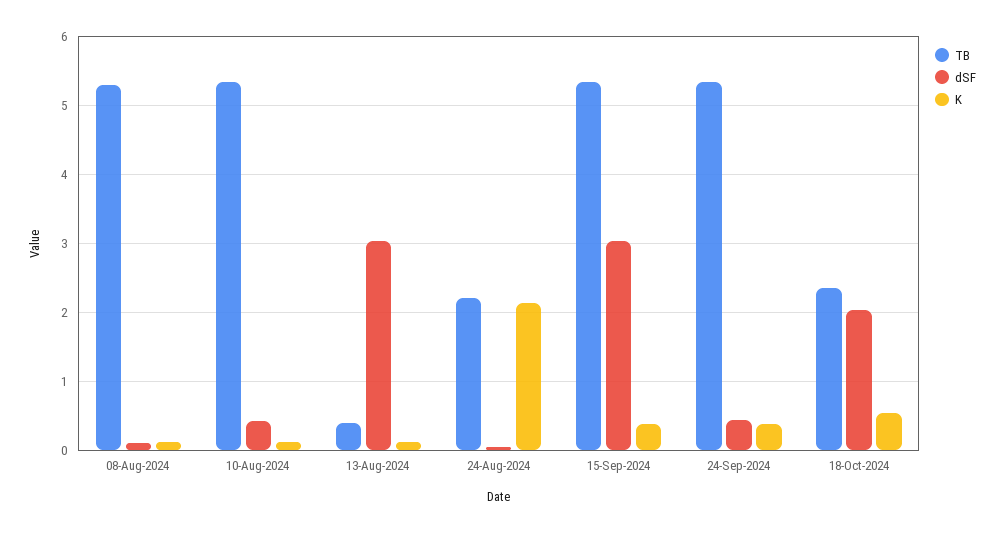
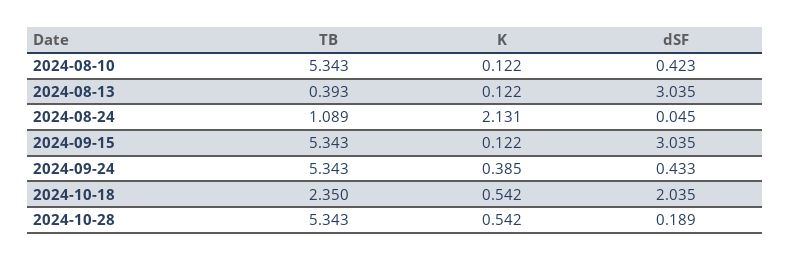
TB, 08-Aug-2024: 5.3 -> none
dSF, 08-Aug-2024: 0.1 -> none
K, 08-Aug-2024: 0.1 -> none
TB, 24-Aug-2024: 2.2 -> 1.089
K, 15-Sep-2024: 0.4 -> 0.122
TB, 2024-10-28: none -> 5.343
K, 2024-10-28: none -> 0.542
dSF, 2024-10-28: none -> 0.189

